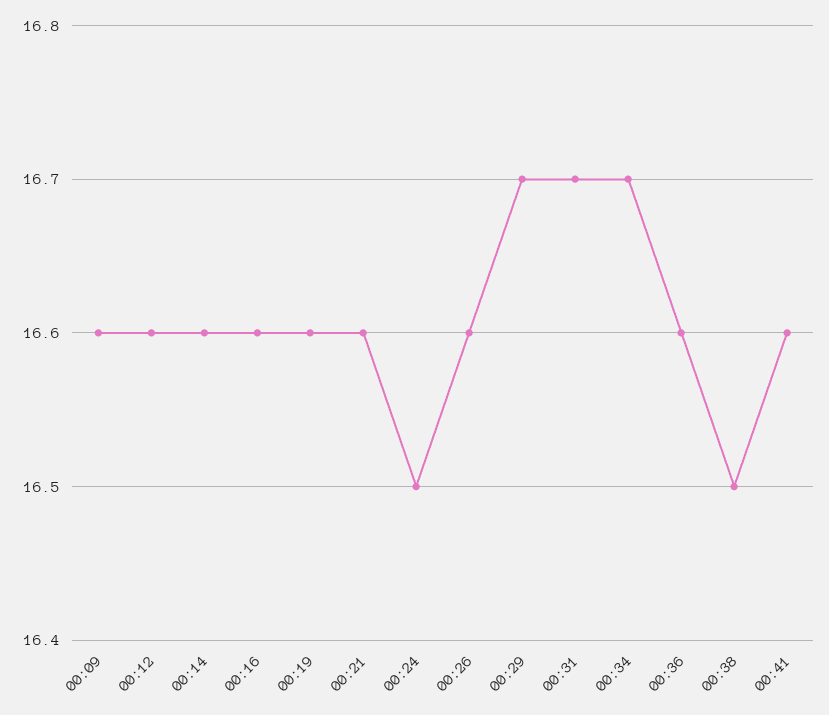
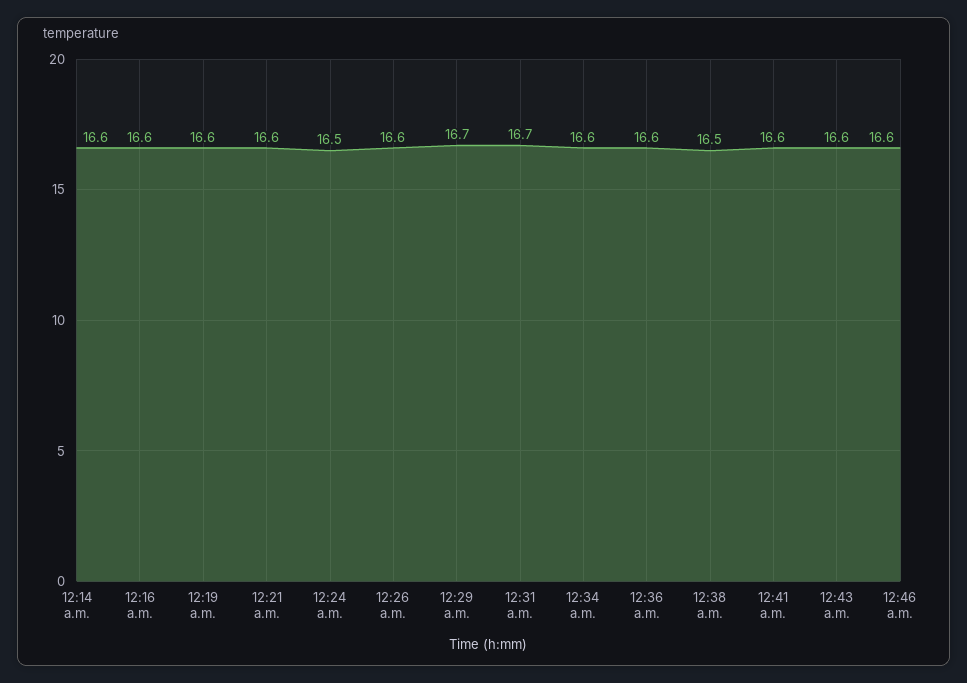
00:09: 16.6 -> none
00:12: 16.6 -> none
00:34: 16.7 -> 16.6
12:43 a.m.: none -> 16.6
12:46 a.m.: none -> 16.6

